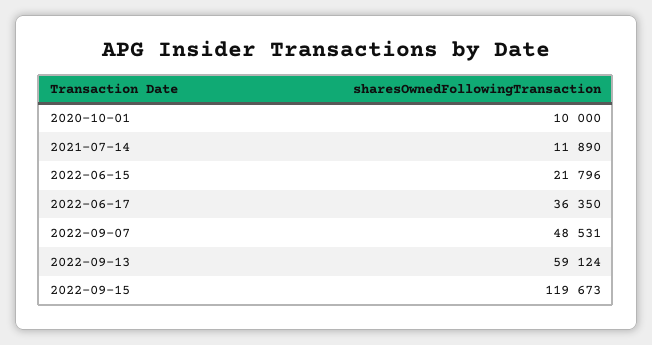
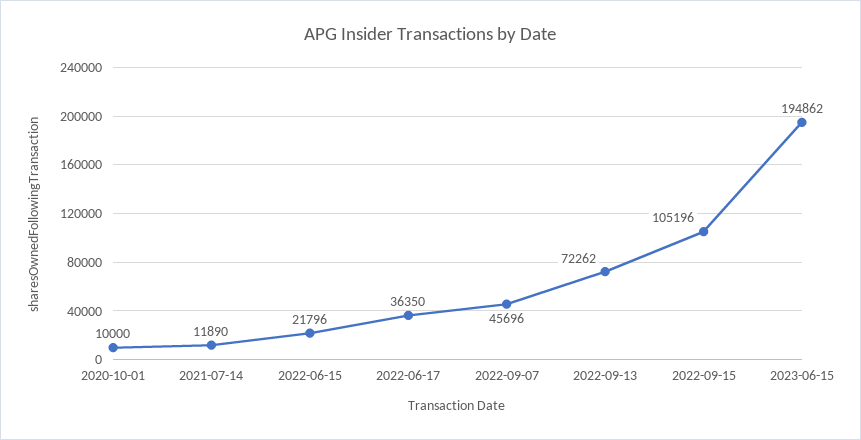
2022-09-07: 48531 -> 45696
2022-09-13: 59124 -> 72262
2022-09-15: 119673 -> 105196
2023-06-15: none -> 194862

